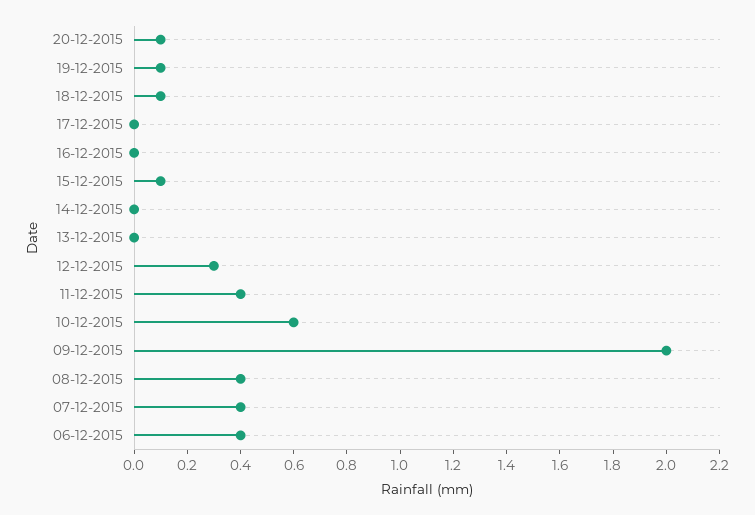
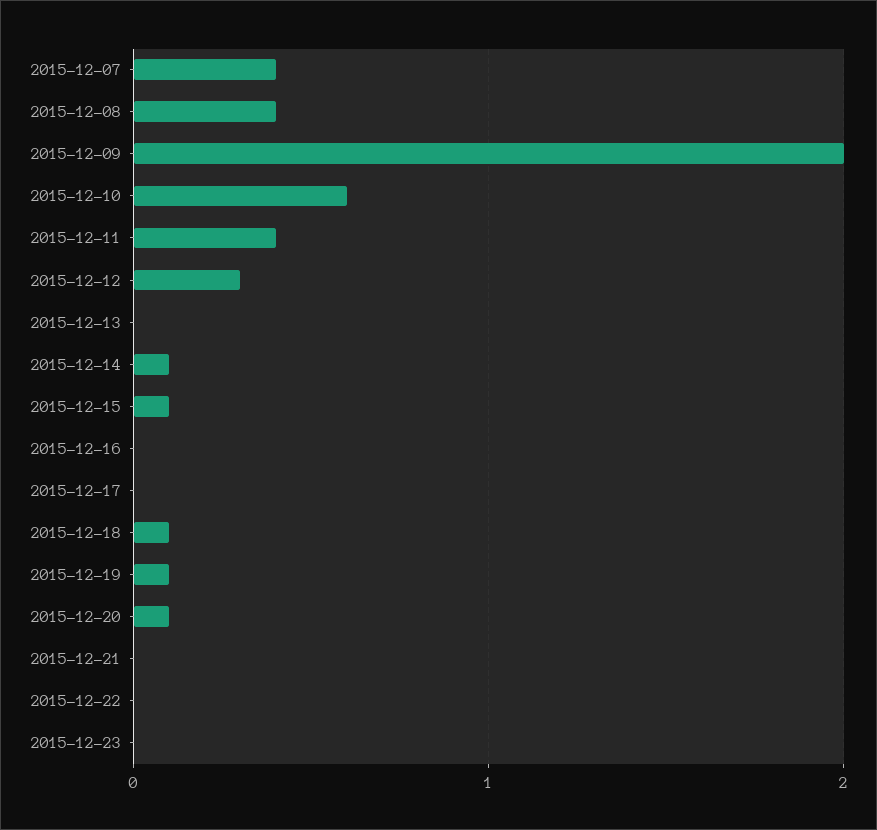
14-12-2015: 0 -> 0.1
06-12-2015: 0.4 -> none
2015-12-21: none -> 0
2015-12-22: none -> 0
2015-12-23: none -> 0

